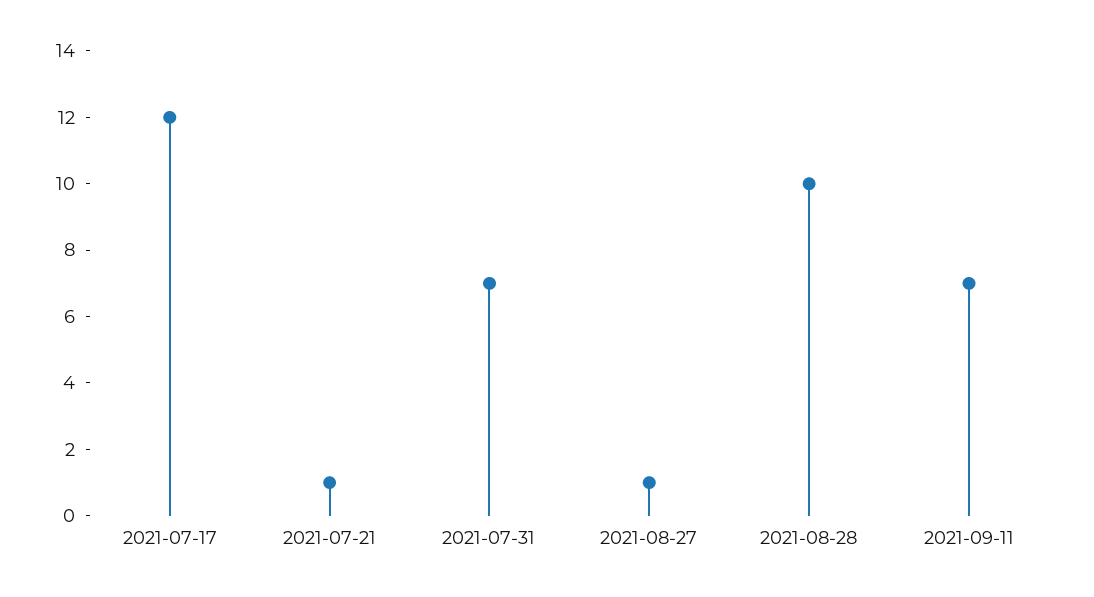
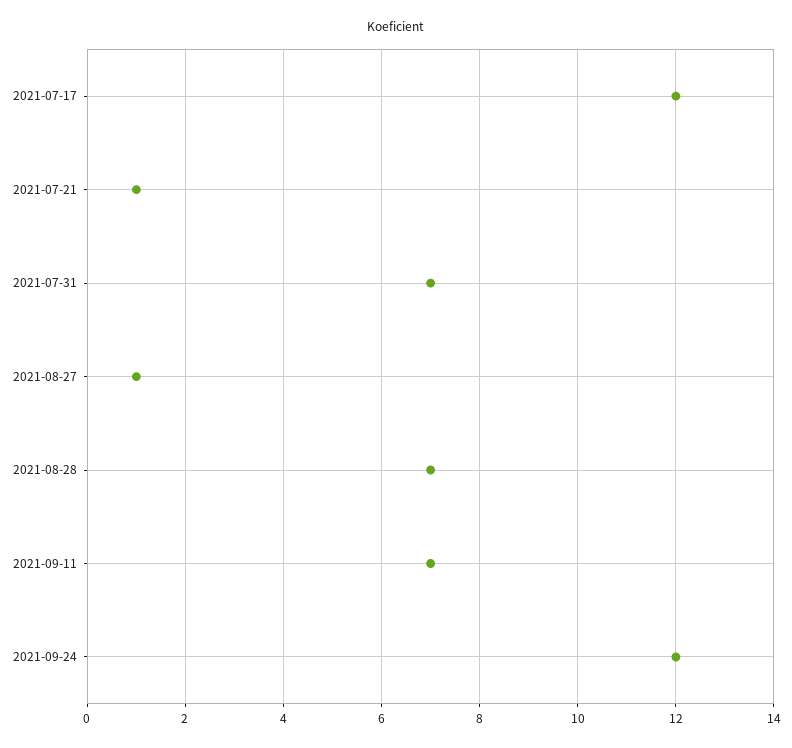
2021-08-28: 10 -> 7
2021-09-24: none -> 12

